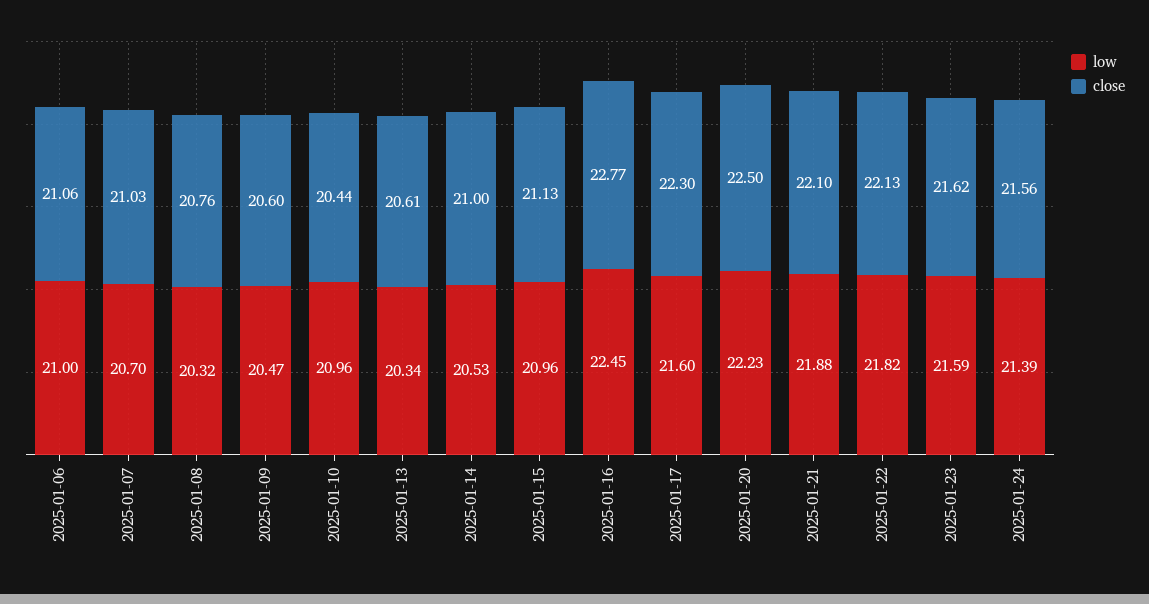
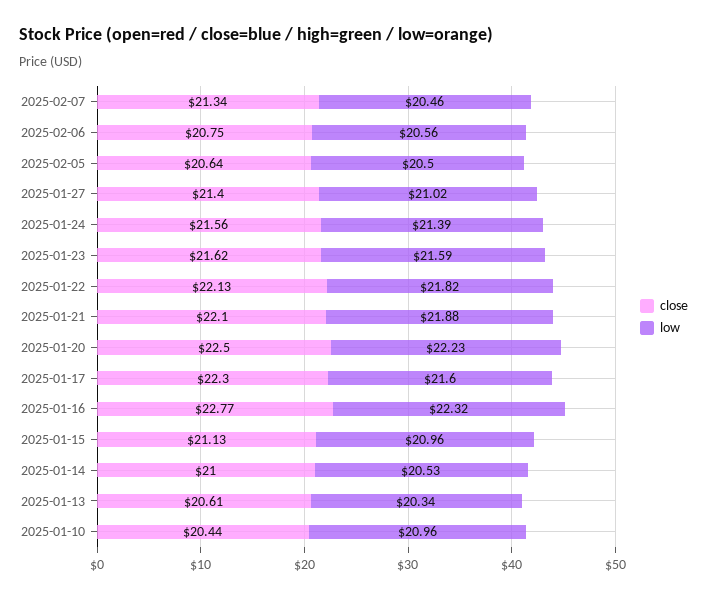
low, 2025-01-06: 21 -> none
close, 2025-01-06: 21.06 -> none
low, 2025-01-07: 20.7 -> none
close, 2025-01-07: 21.03 -> none
low, 2025-01-08: 20.32 -> none
close, 2025-01-08: 20.76 -> none
low, 2025-01-09: 20.47 -> none
close, 2025-01-09: 20.6 -> none
low, 2025-01-16: 22.45 -> 22.32
close, 2025-02-07: none -> 21.34
low, 2025-02-07: none -> 20.46
close, 2025-02-06: none -> 20.75
low, 2025-02-06: none -> 20.56
close, 2025-02-05: none -> 20.64
low, 2025-02-05: none -> 20.5
close, 2025-01-27: none -> 21.4
low, 2025-01-27: none -> 21.02

